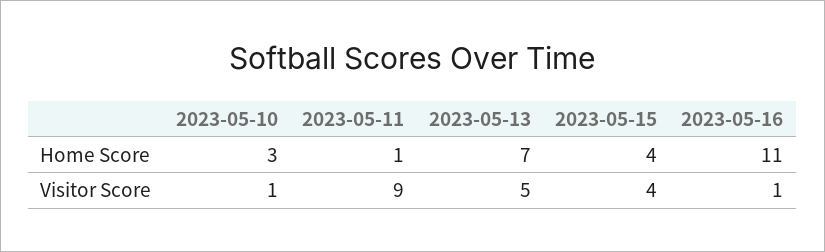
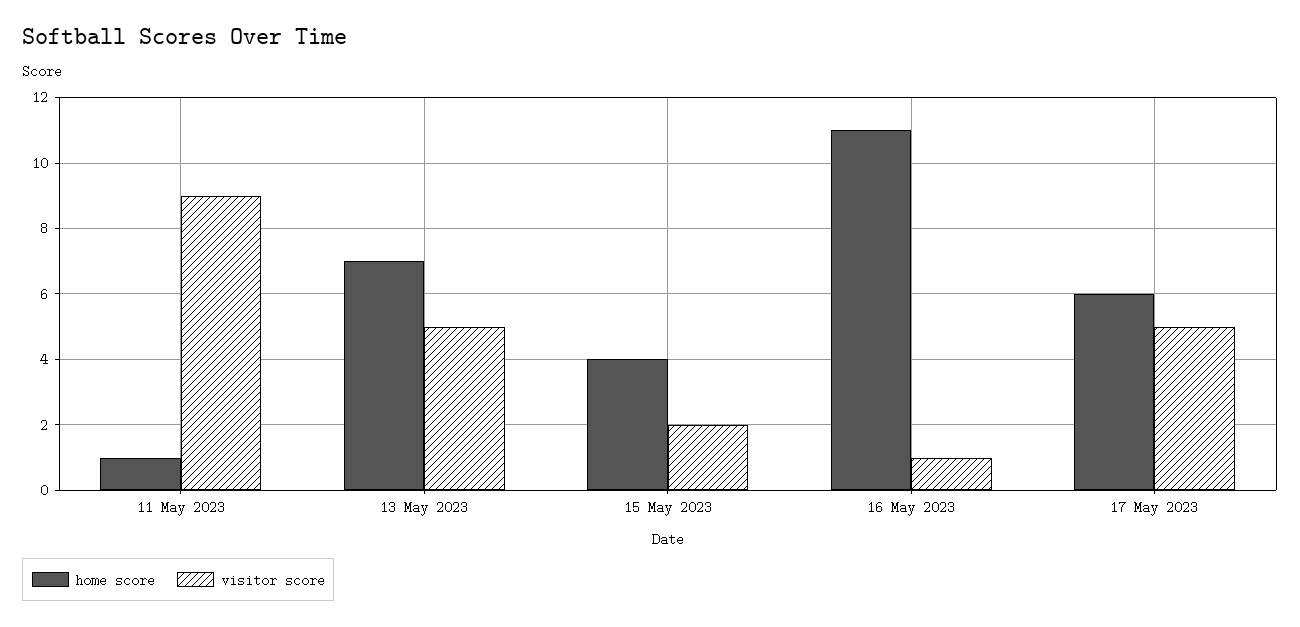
Home Score, 2023-05-10: 3 -> none
Visitor Score, 2023-05-10: 1 -> none
Visitor Score, 2023-05-15: 4 -> 2
Home Score, 17 May 2023: none -> 6
Visitor Score, 17 May 2023: none -> 5

